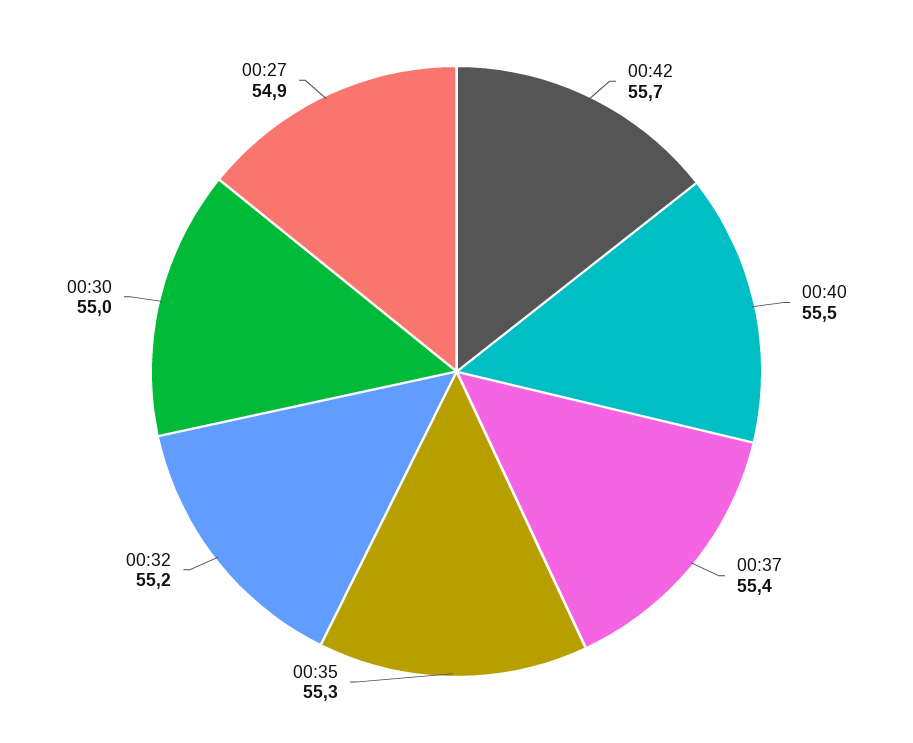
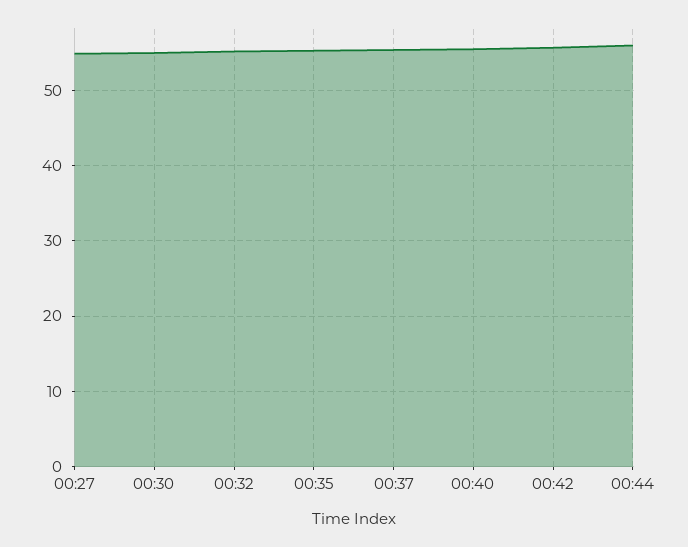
00:44: none -> 56

